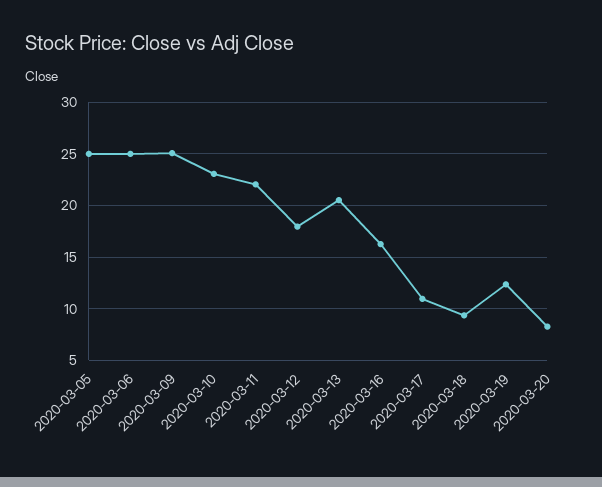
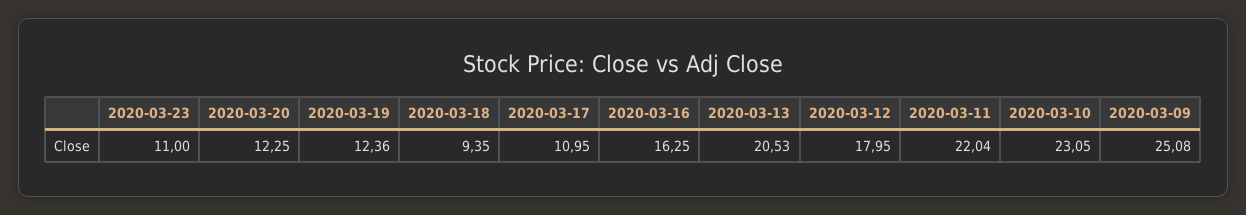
2020-03-05: 25 -> none
2020-03-06: 25 -> none
2020-03-20: 8 -> 12.25
2020-03-23: none -> 11

